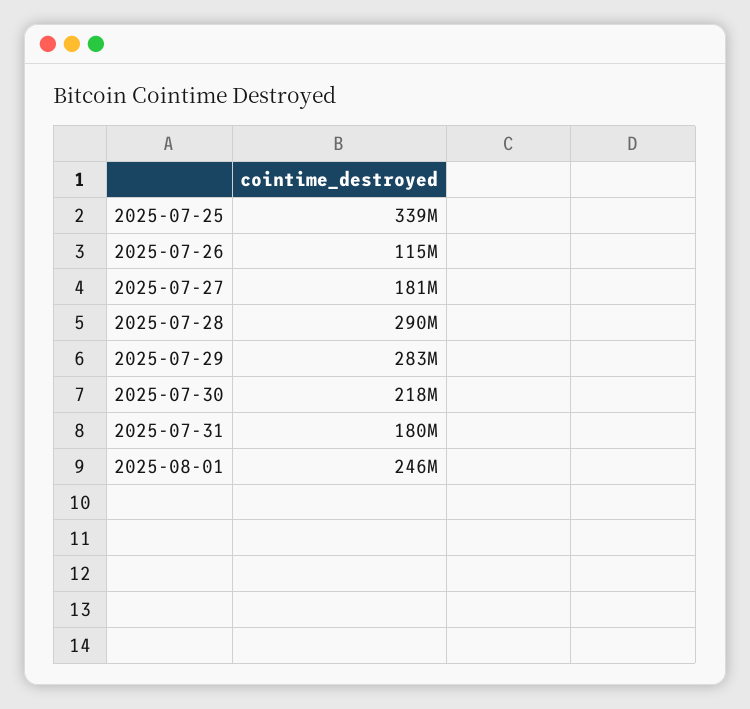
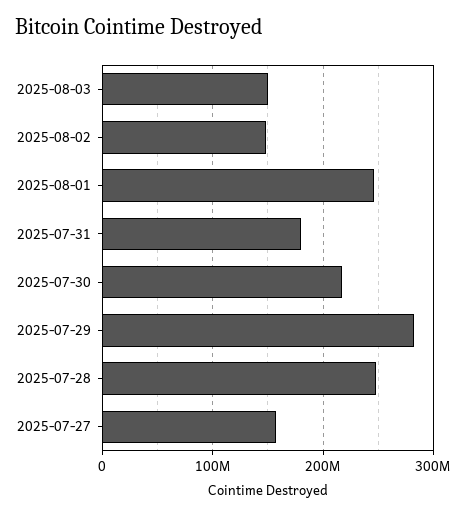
2025-07-25: 339000000 -> none
2025-07-26: 115000000 -> none
2025-07-27: 181000000 -> 160000000
2025-07-28: 290000000 -> 250000000
2025-08-03: none -> 150000000
2025-08-02: none -> 150000000

